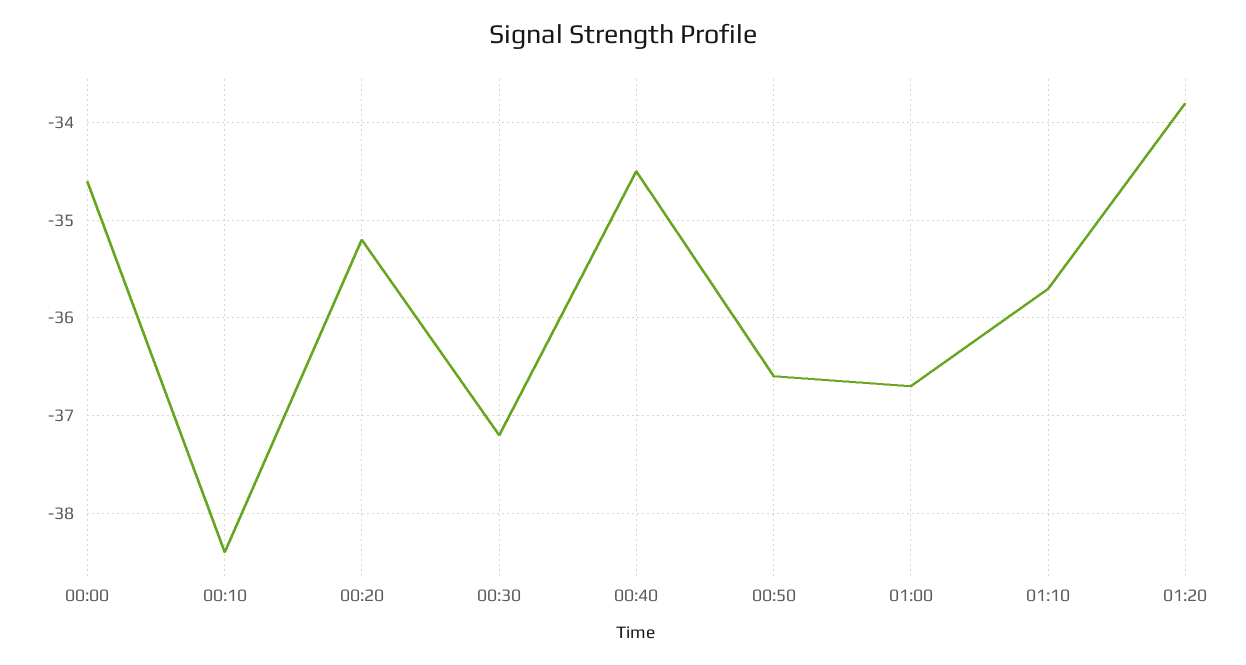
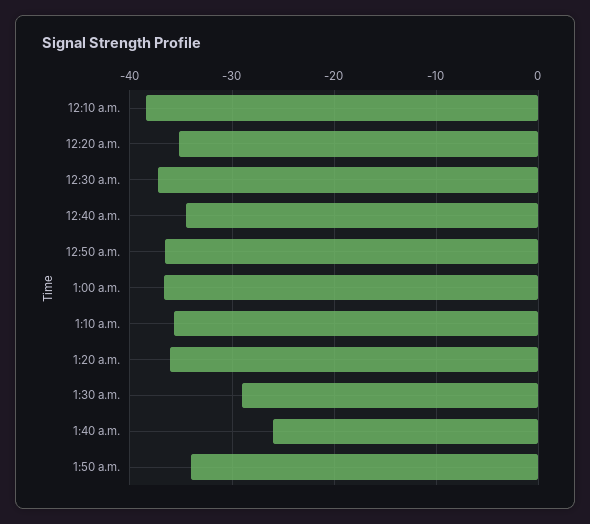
00:00: -34.6 -> none
01:20: -33.8 -> -36
1:30 a.m.: none -> -29
1:40 a.m.: none -> -26
1:50 a.m.: none -> -34

